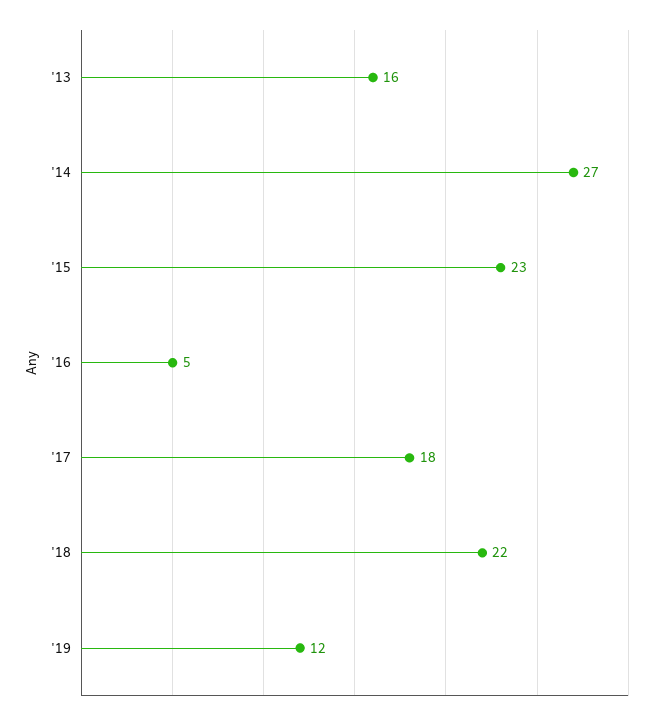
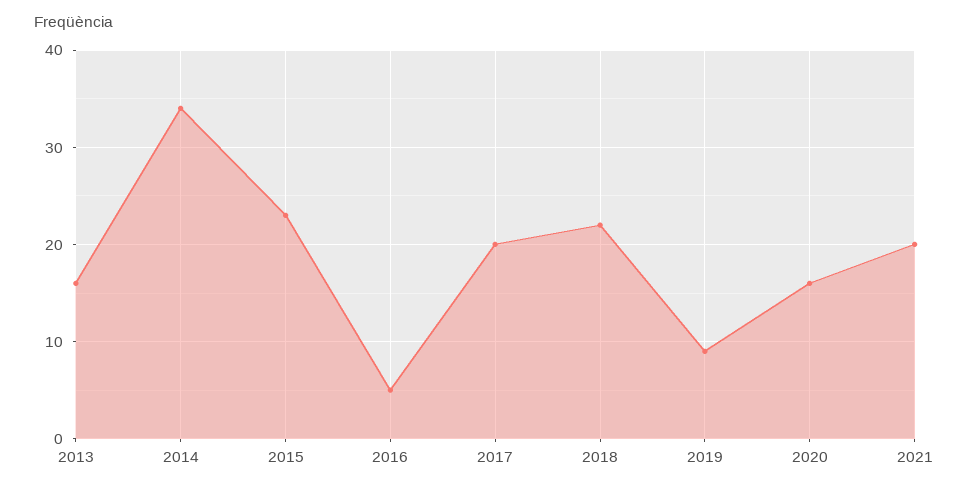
'14: 27 -> 34
'17: 18 -> 20
'19: 12 -> 9
2020: none -> 16
2021: none -> 20

